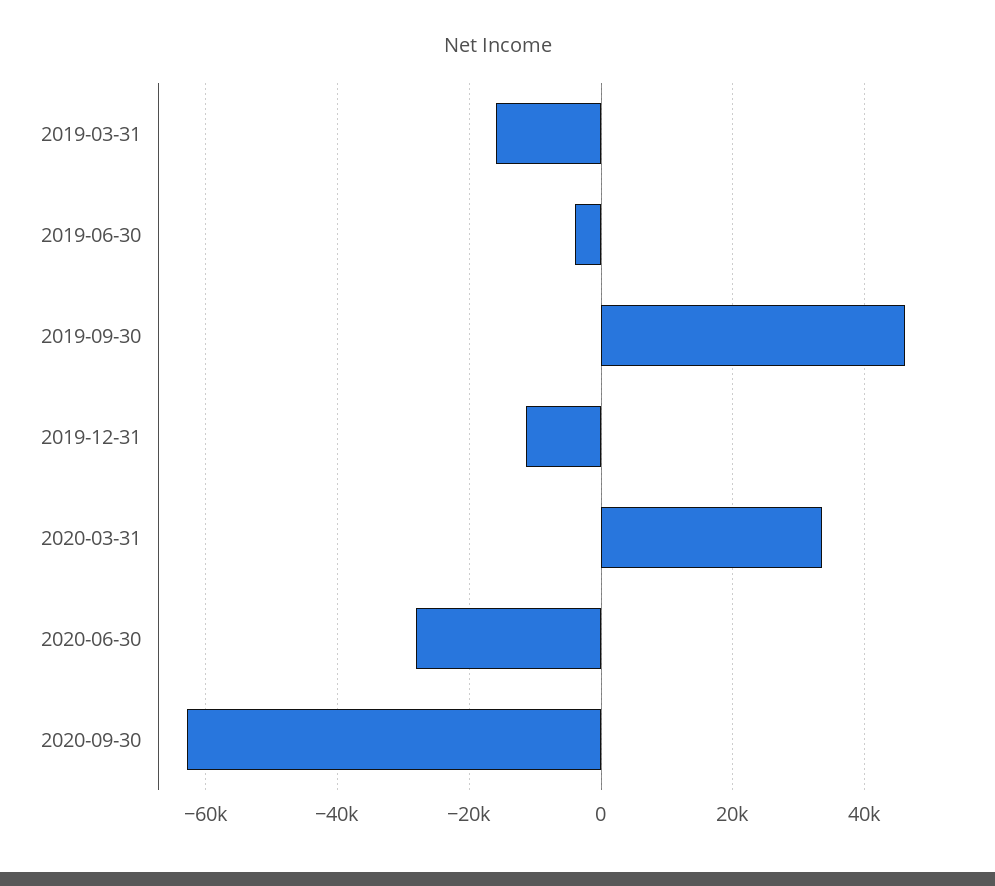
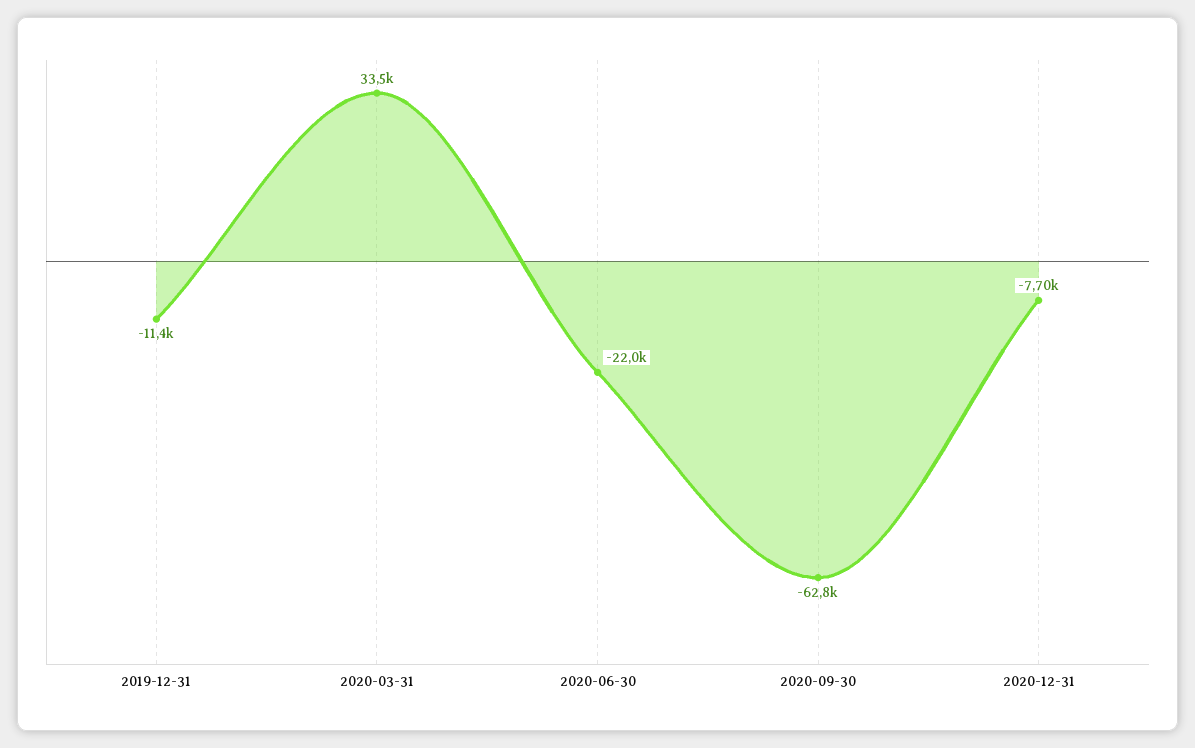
2019-03-31: -16000 -> none
2019-06-30: -4000 -> none
2019-09-30: 46000 -> none
2020-06-30: -28000 -> -22000
2020-12-31: none -> -7700

